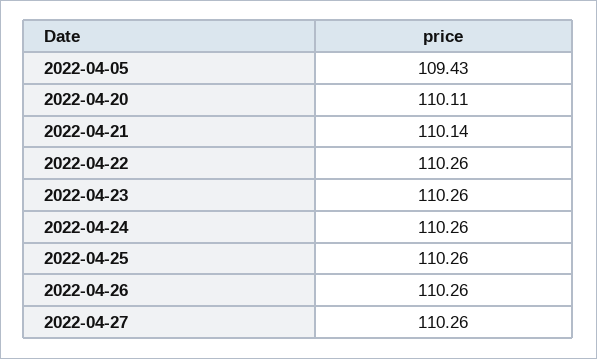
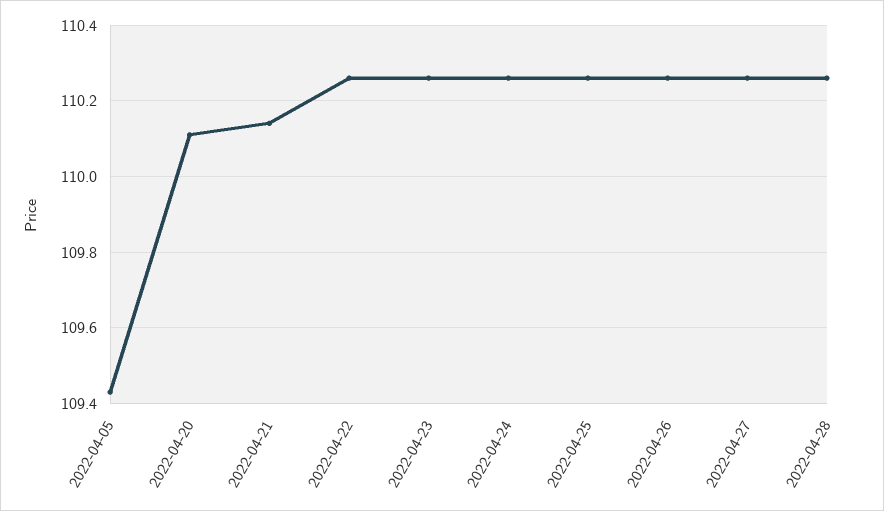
2022-04-28: none -> 110.25

